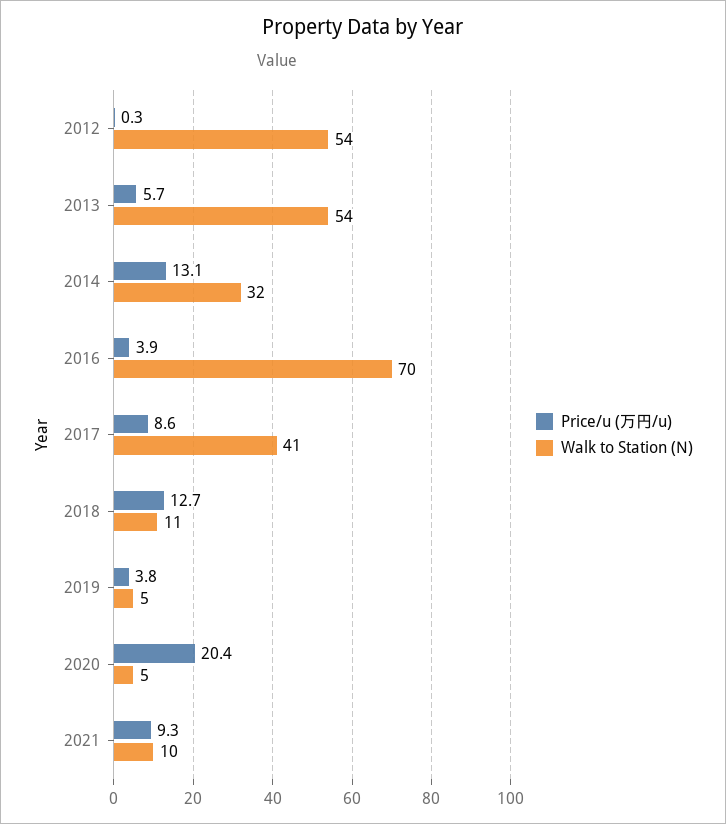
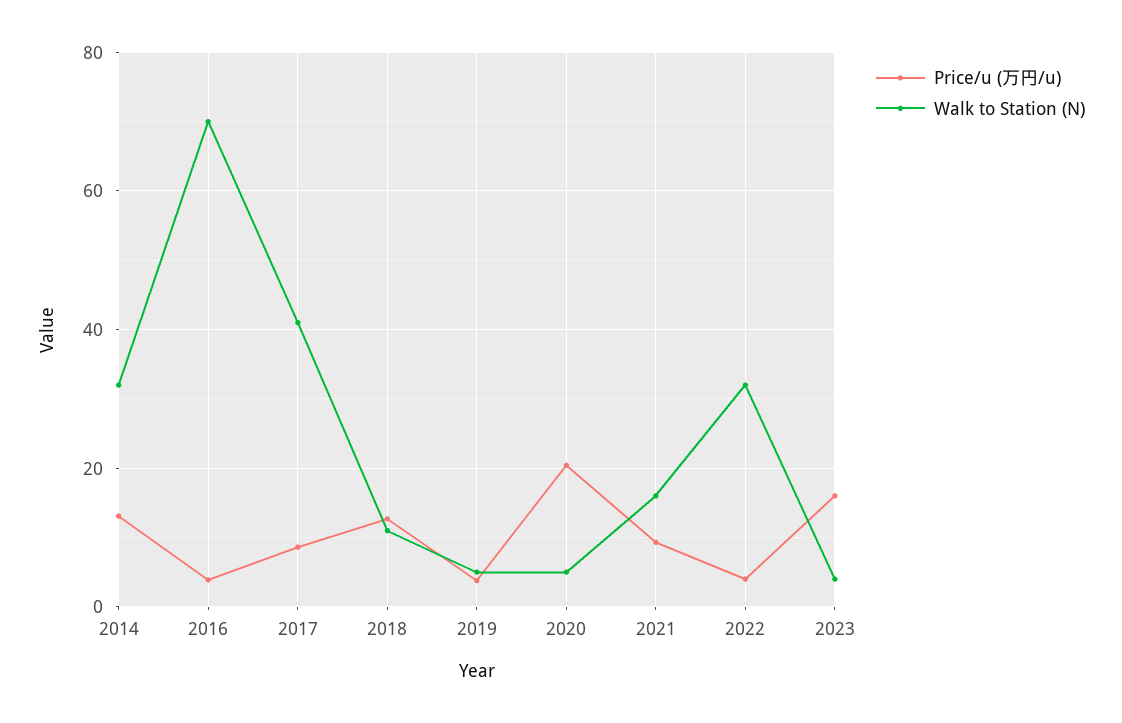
Price/u (万円/u), 2012: 0.3 -> none
Walk to Station (N), 2012: 54 -> none
Price/u (万円/u), 2013: 5.7 -> none
Walk to Station (N), 2013: 54 -> none
Walk to Station (N), 2021: 10 -> 16
Price/u (万円/u), 2022: none -> 4
Walk to Station (N), 2022: none -> 32
Price/u (万円/u), 2023: none -> 16
Walk to Station (N), 2023: none -> 4

